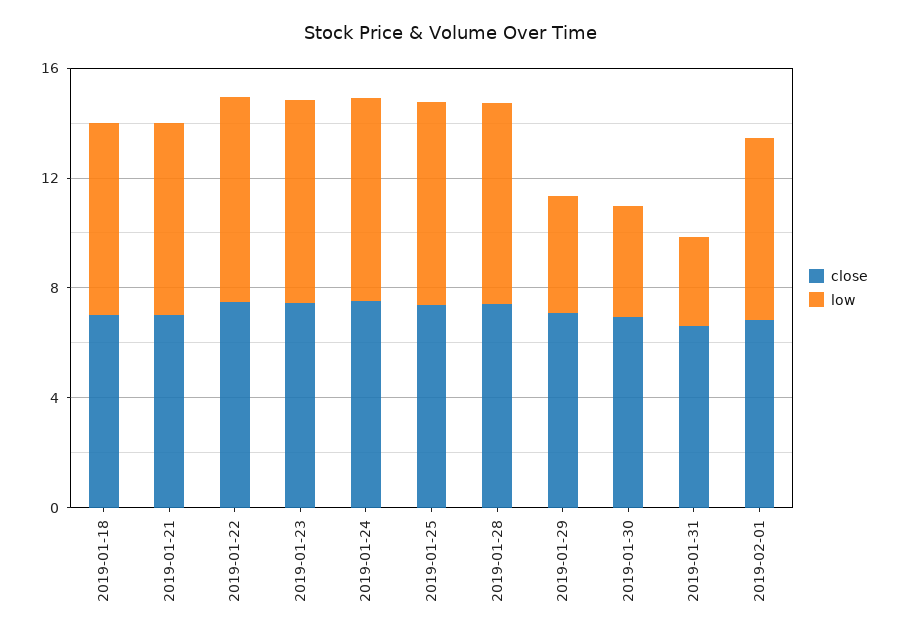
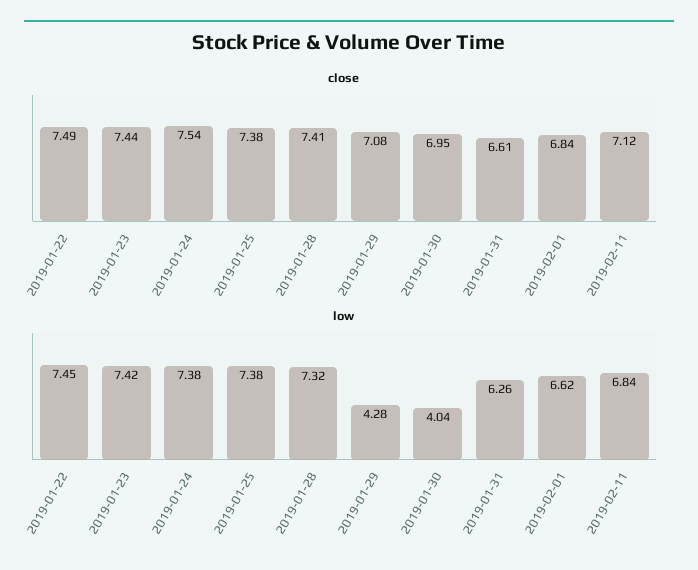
close, 2019-01-18: 7 -> none
low, 2019-01-18: 7 -> none
close, 2019-01-21: 7 -> none
low, 2019-01-21: 7 -> none
low, 2019-01-31: 3 -> 6.26
close, 2019-02-11: none -> 7.12
low, 2019-02-11: none -> 6.84

